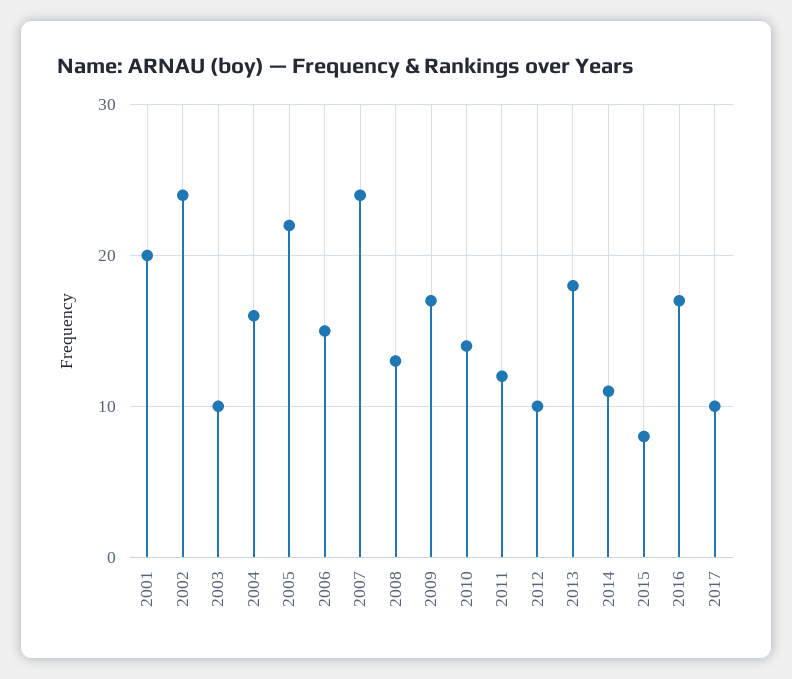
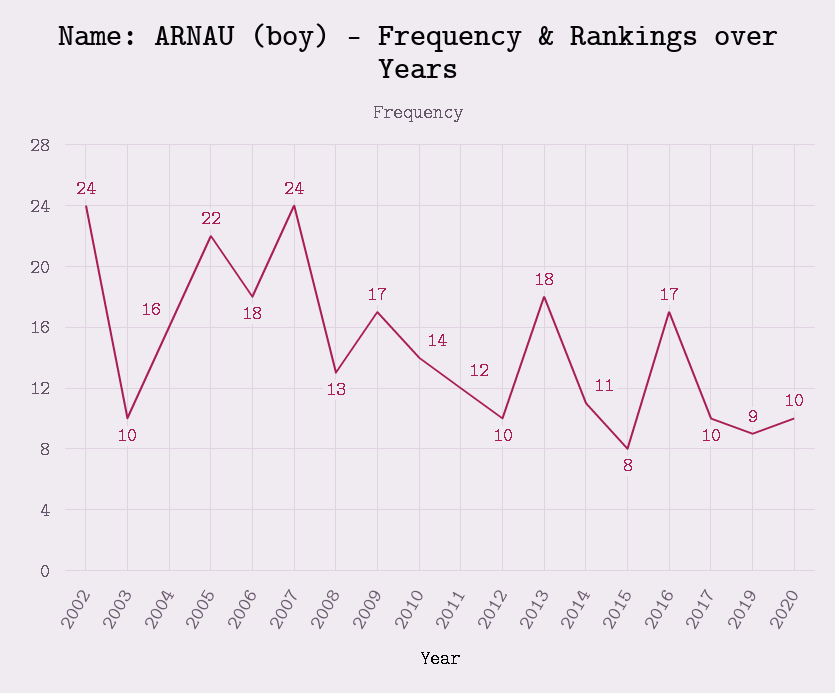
2001: 20 -> none
2006: 15 -> 18
2019: none -> 9
2020: none -> 10

